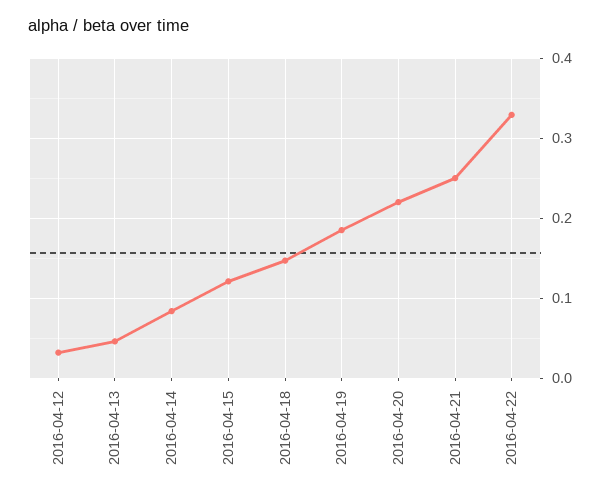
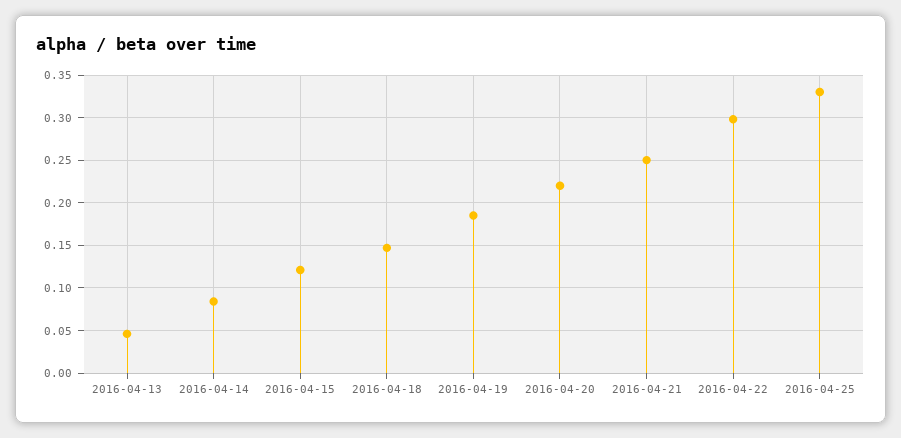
2016-04-12: 0.03 -> none
2016-04-22: 0.33 -> 0.3
2016-04-25: none -> 0.33

